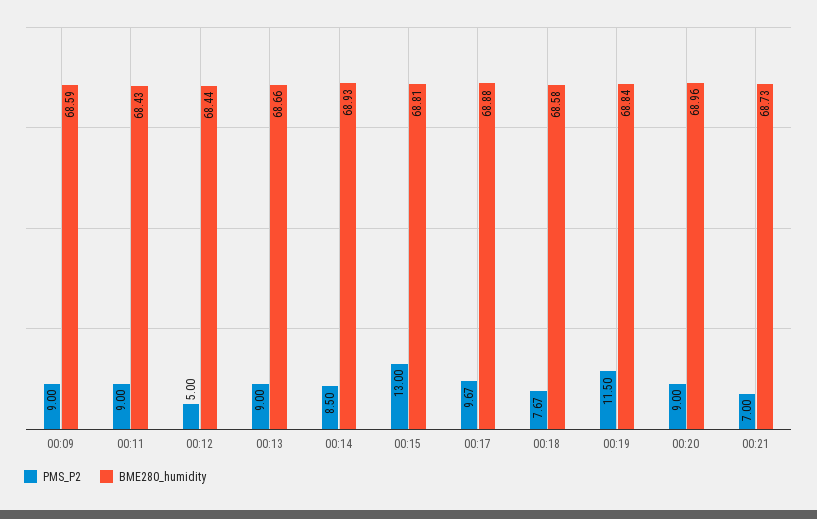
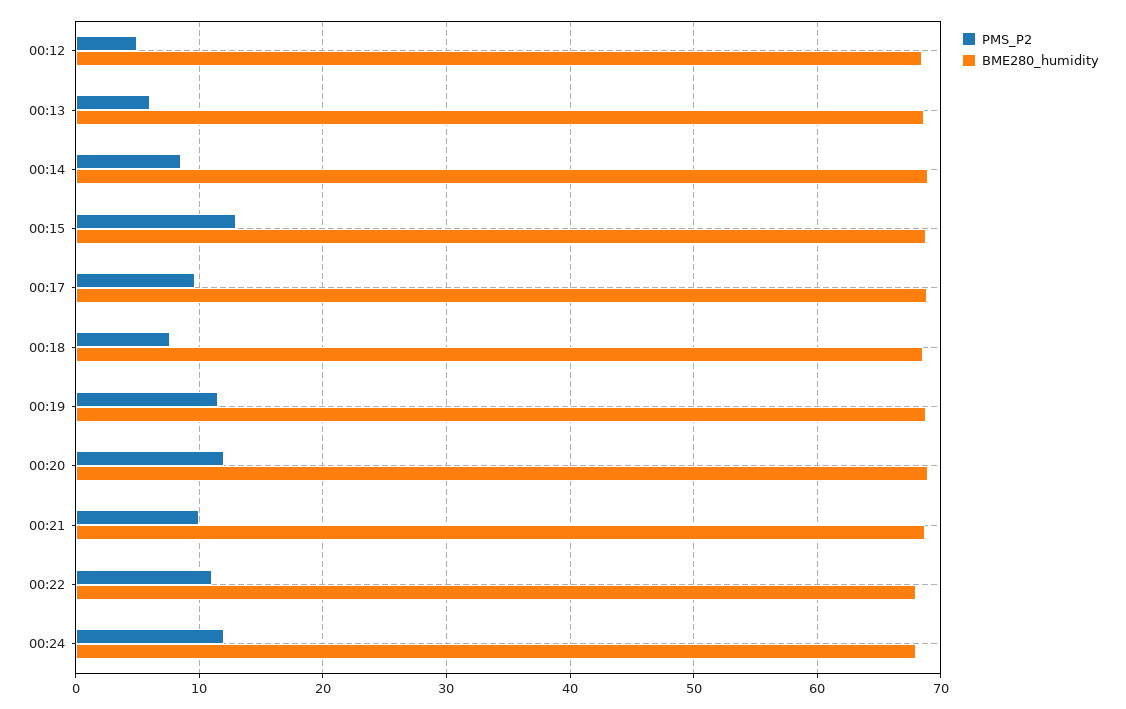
PMS_P2, 00:09: 9 -> none
BME280_humidity, 00:09: 68.59 -> none
PMS_P2, 00:11: 9 -> none
BME280_humidity, 00:11: 68.43 -> none
PMS_P2, 00:13: 9 -> 6
PMS_P2, 00:20: 9 -> 12
PMS_P2, 00:21: 7 -> 10
PMS_P2, 00:22: none -> 11
BME280_humidity, 00:22: none -> 68
PMS_P2, 00:24: none -> 12
BME280_humidity, 00:24: none -> 68

